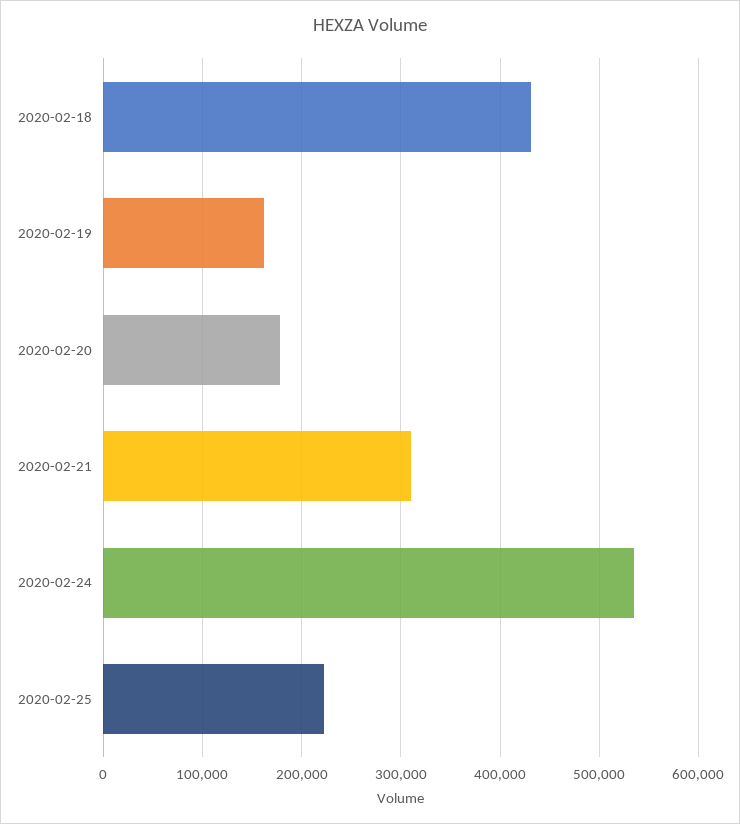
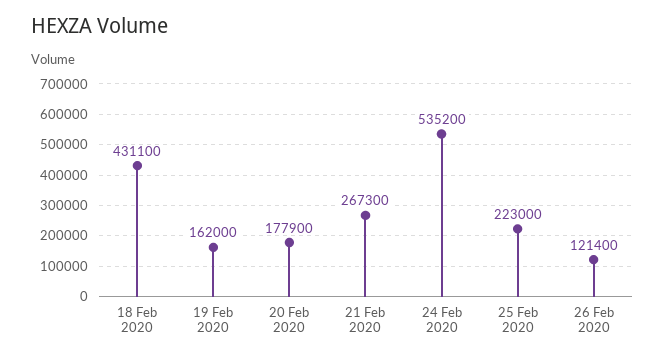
2020-02-21: 310000 -> 267300
26 Feb 2020: none -> 121400

